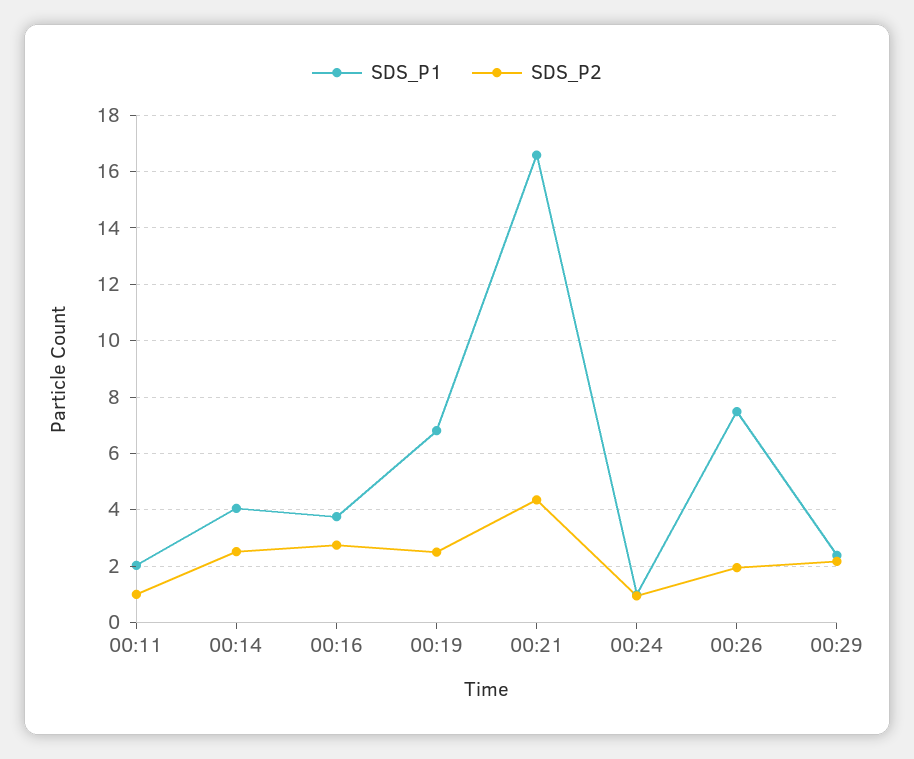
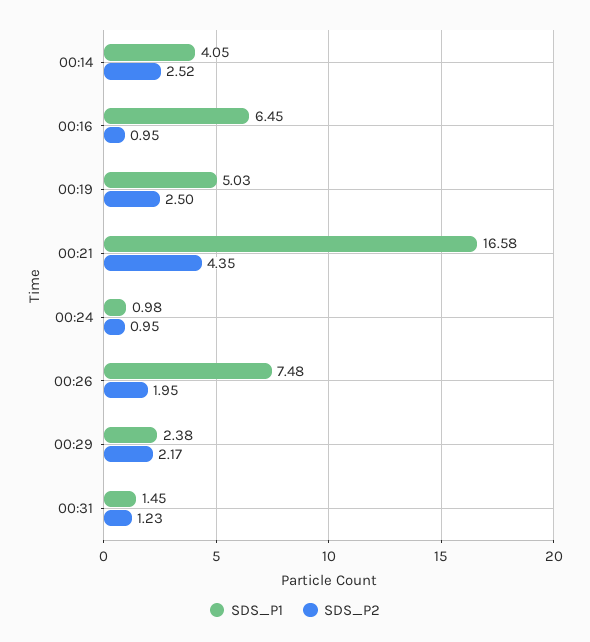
SDS_P1, 00:11: 2 -> none
SDS_P2, 00:11: 1 -> none
SDS_P1, 00:16: 3.75 -> 6.45
SDS_P2, 00:16: 2.75 -> 0.95
SDS_P1, 00:19: 6.75 -> 5.03
SDS_P1, 00:31: none -> 1.45
SDS_P2, 00:31: none -> 1.23

